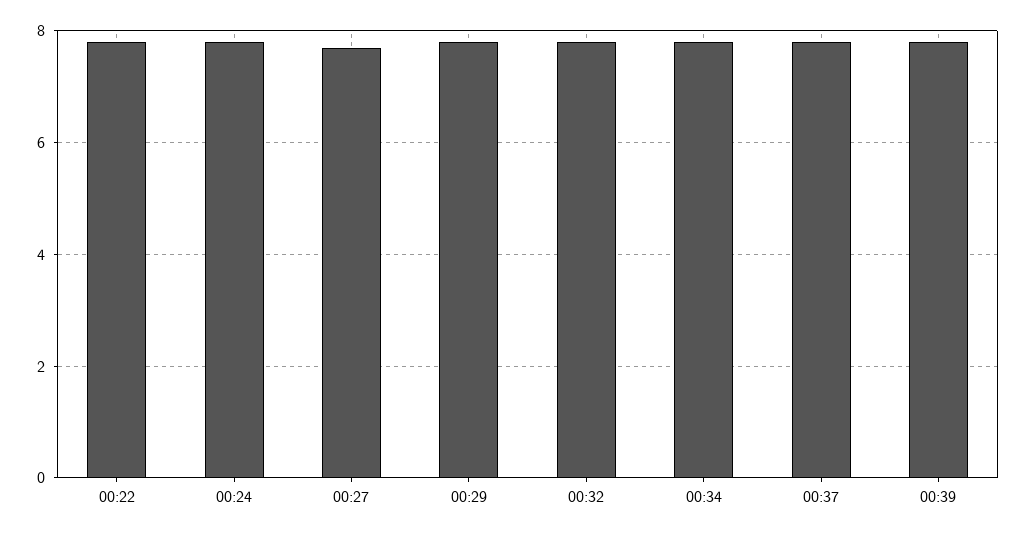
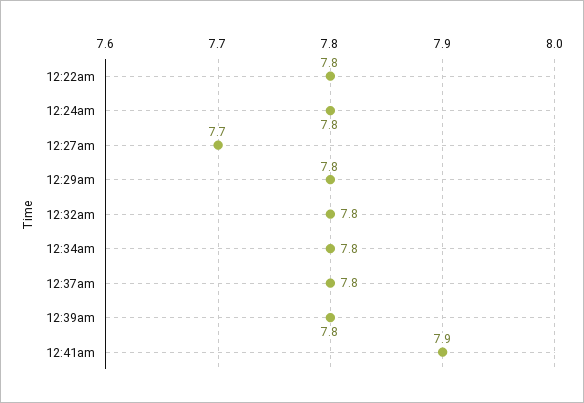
12:41am: none -> 7.9

